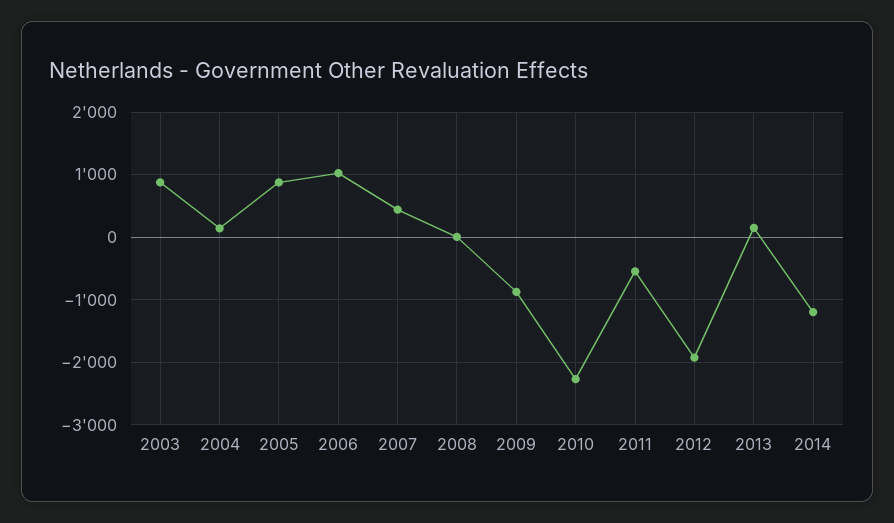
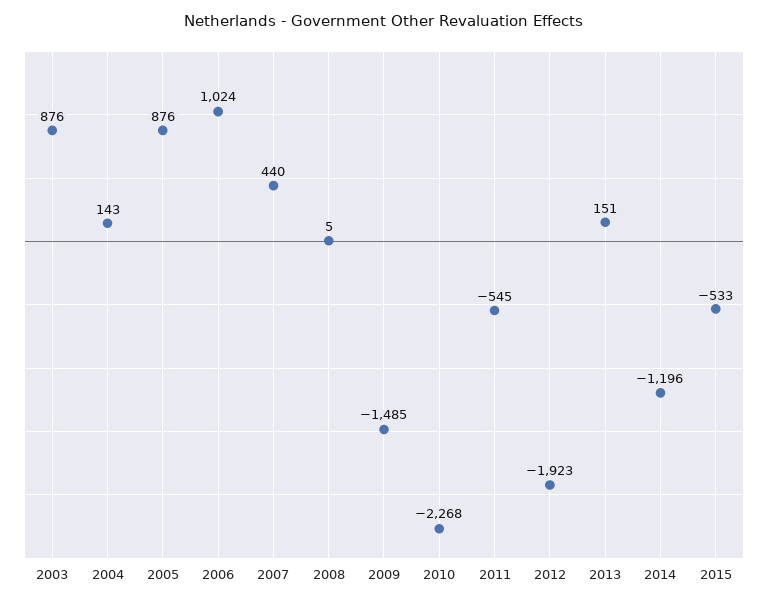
2009: -900 -> -1485
2015: none -> -533

